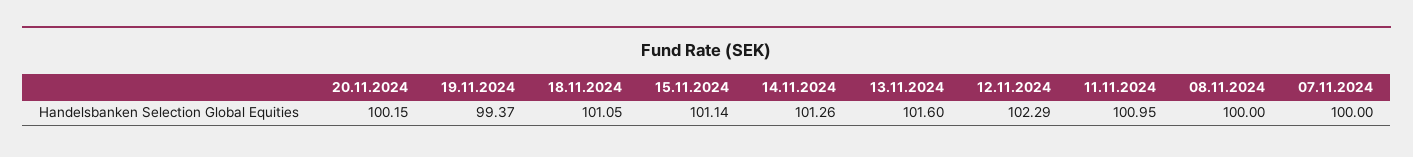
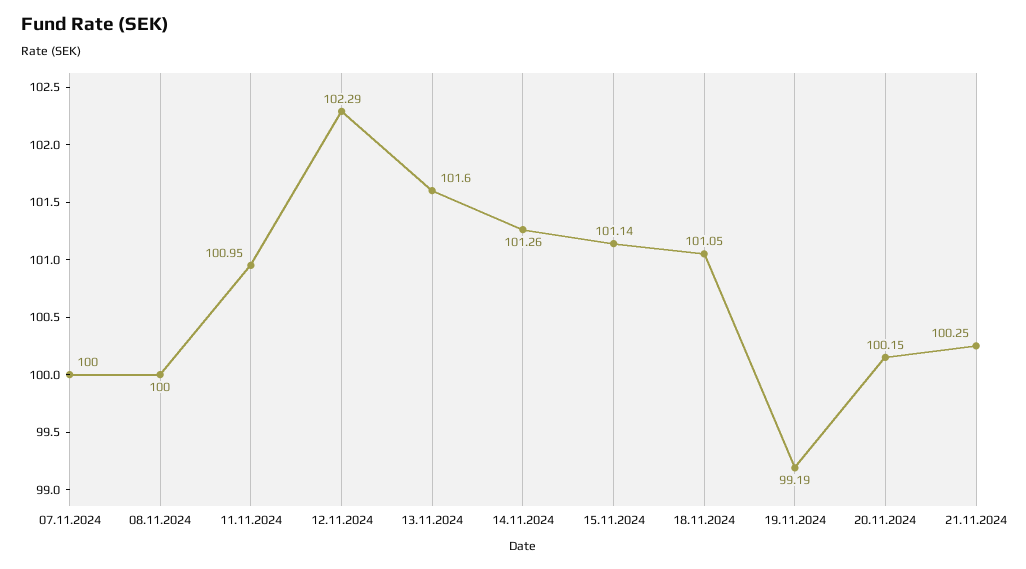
19.11.2024: 99.37 -> 99.19
21.11.2024: none -> 100.25

